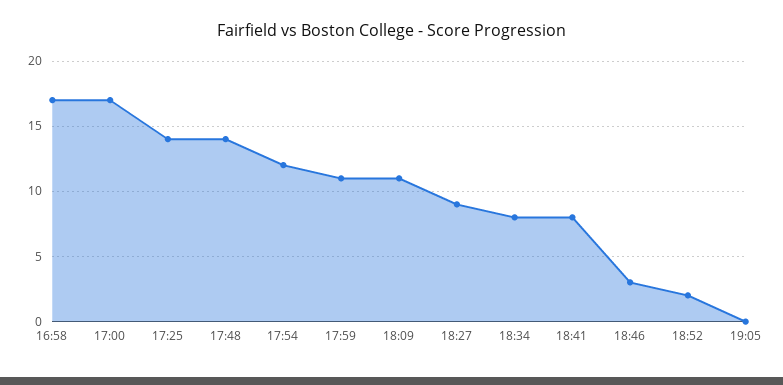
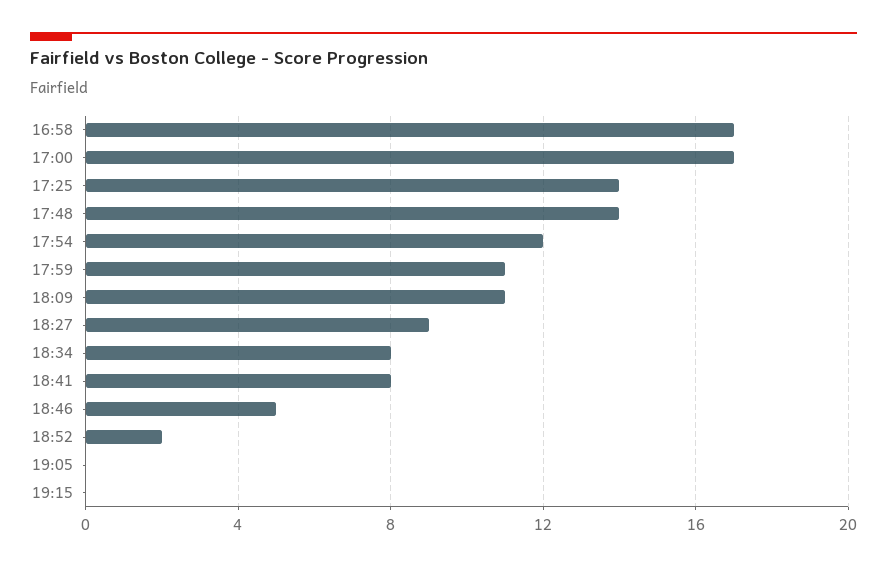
18:46: 3 -> 5
19:15: none -> 0

